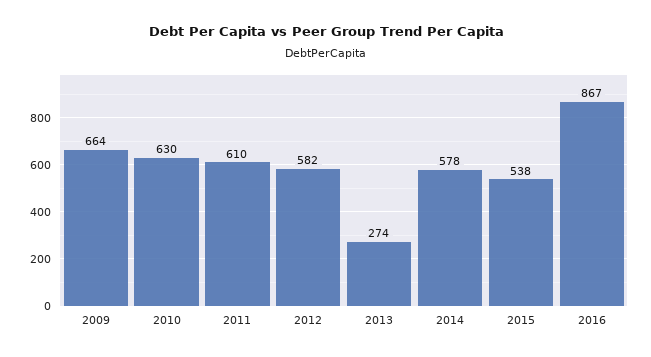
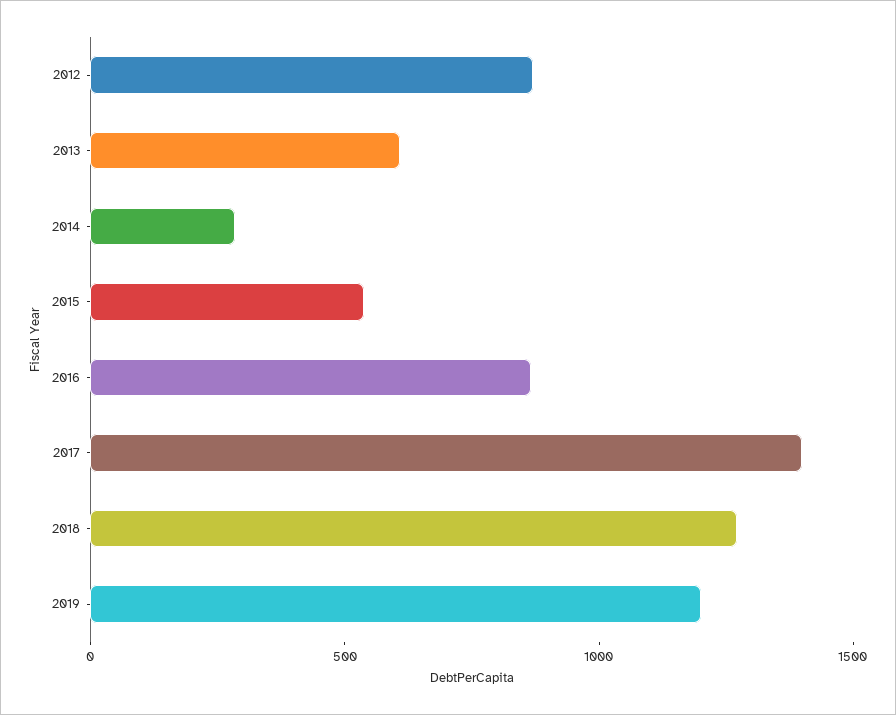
2009: 664 -> none
2010: 630 -> none
2011: 610 -> none
2012: 582 -> 900
2013: 274 -> 600
2014: 578 -> 300
2017: none -> 1400
2018: none -> 1300
2019: none -> 1200

